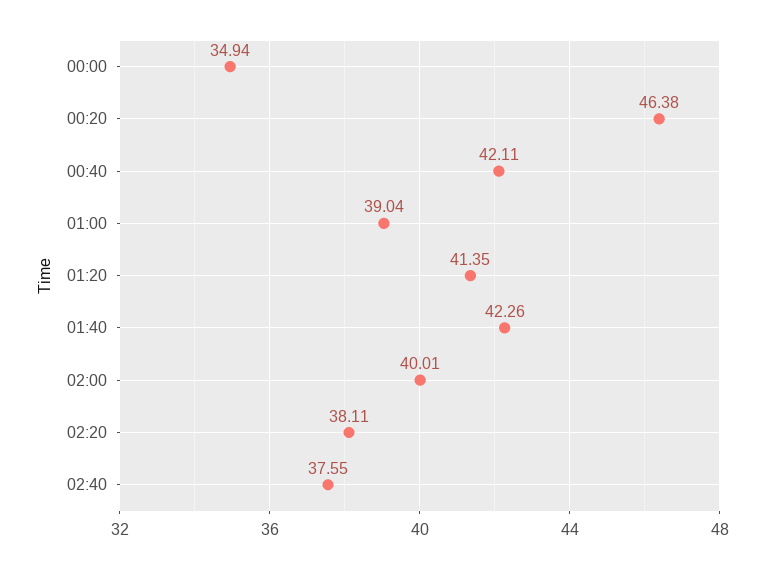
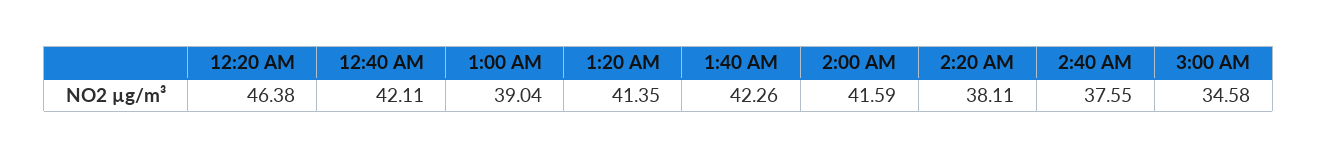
00:00: 34.94 -> none
02:00: 40.01 -> 41.59
3:00 AM: none -> 34.58

